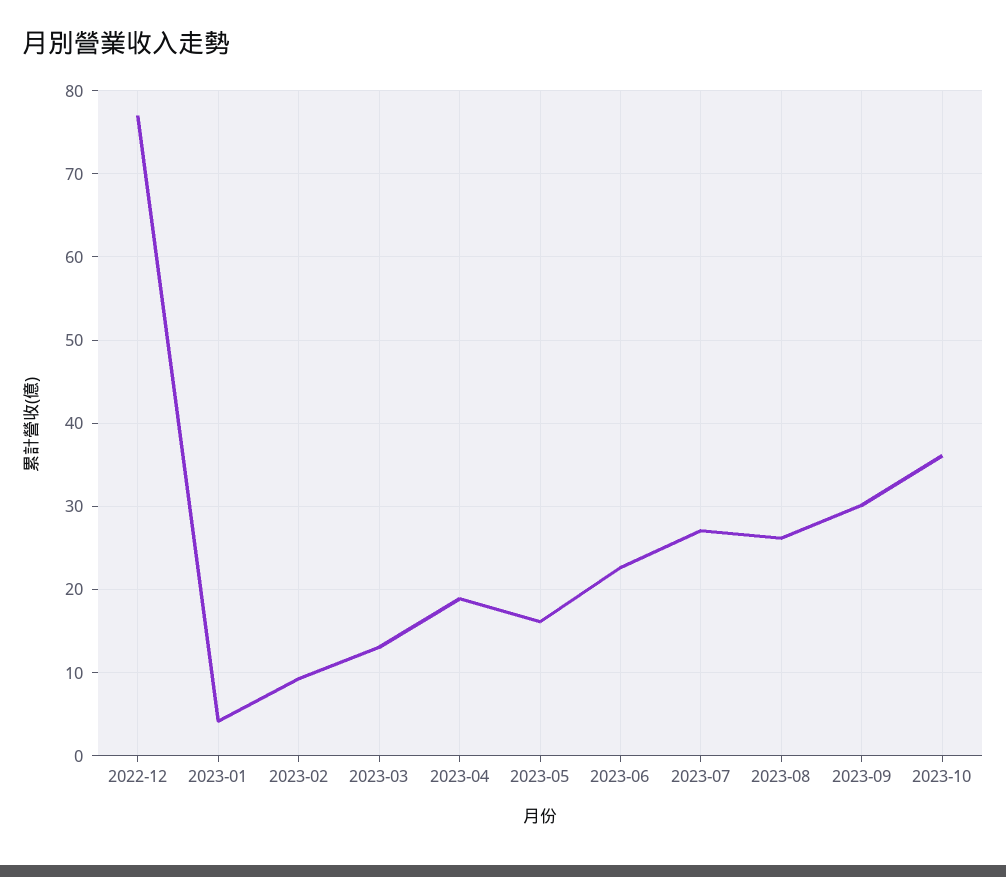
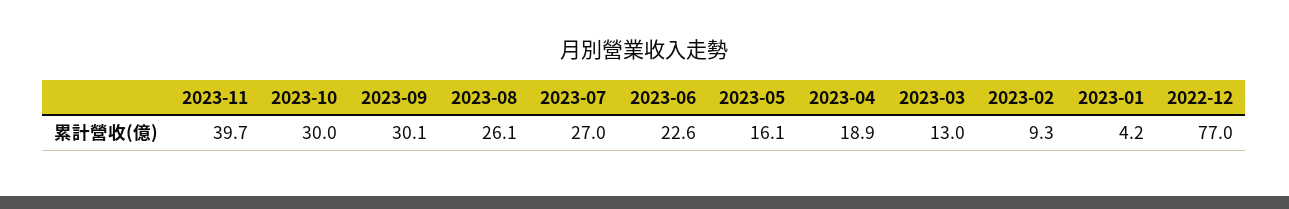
2023-10: 36 -> 30
2023-11: none -> 39.7

